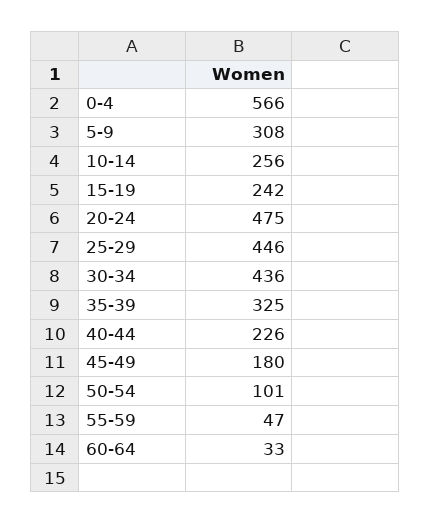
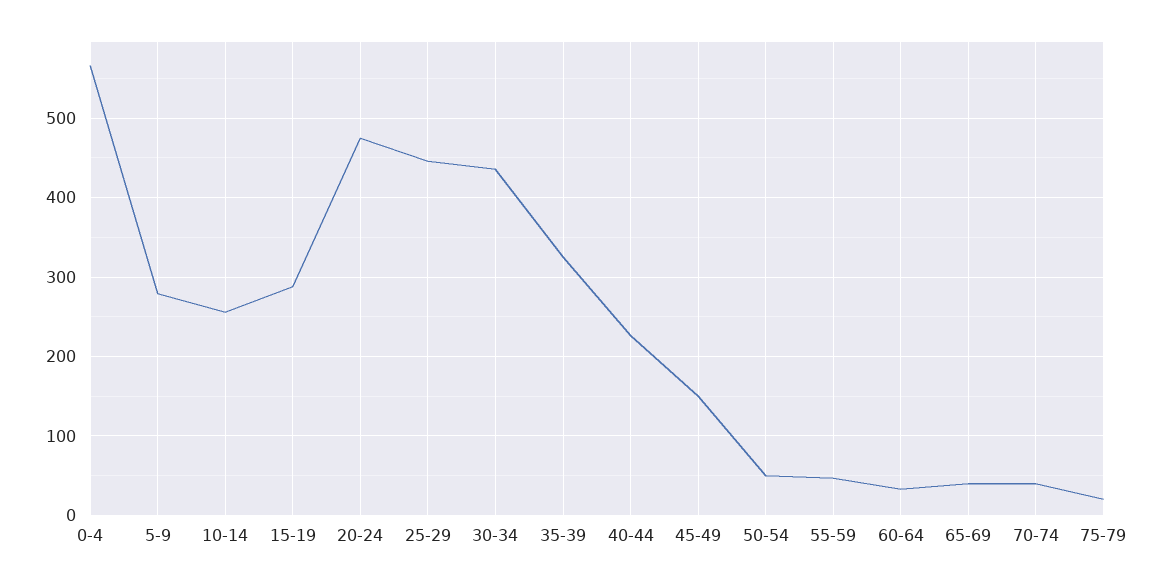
5-9: 308 -> 280
15-19: 242 -> 290
45-49: 180 -> 150
50-54: 101 -> 50
65-69: none -> 40
70-74: none -> 40
75-79: none -> 20

